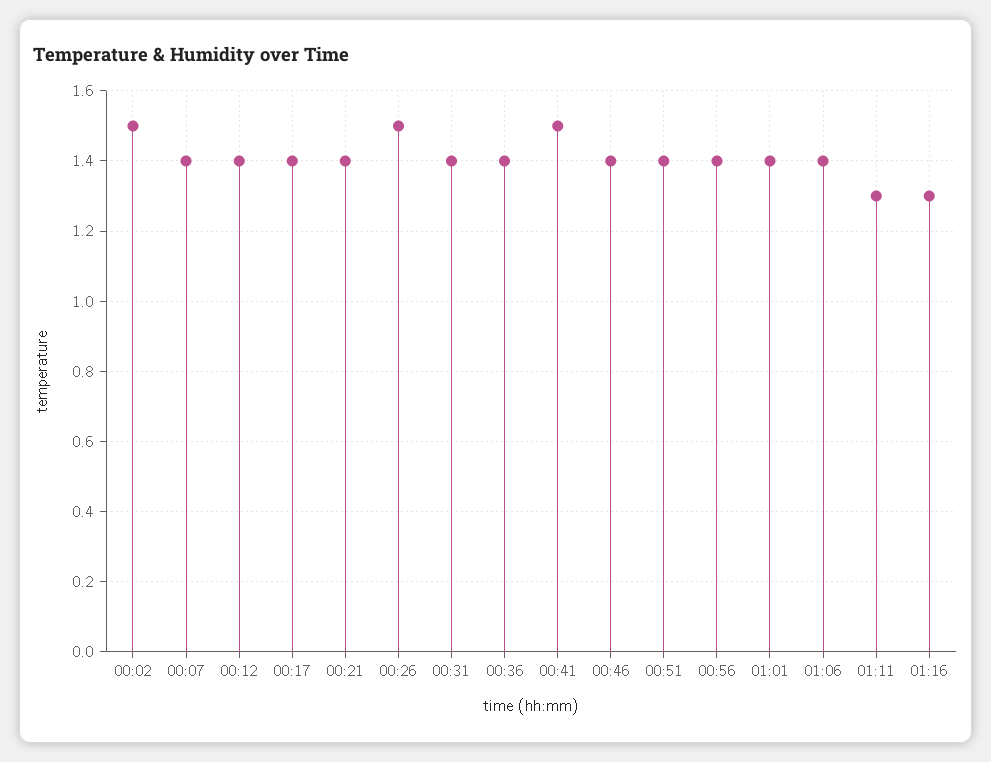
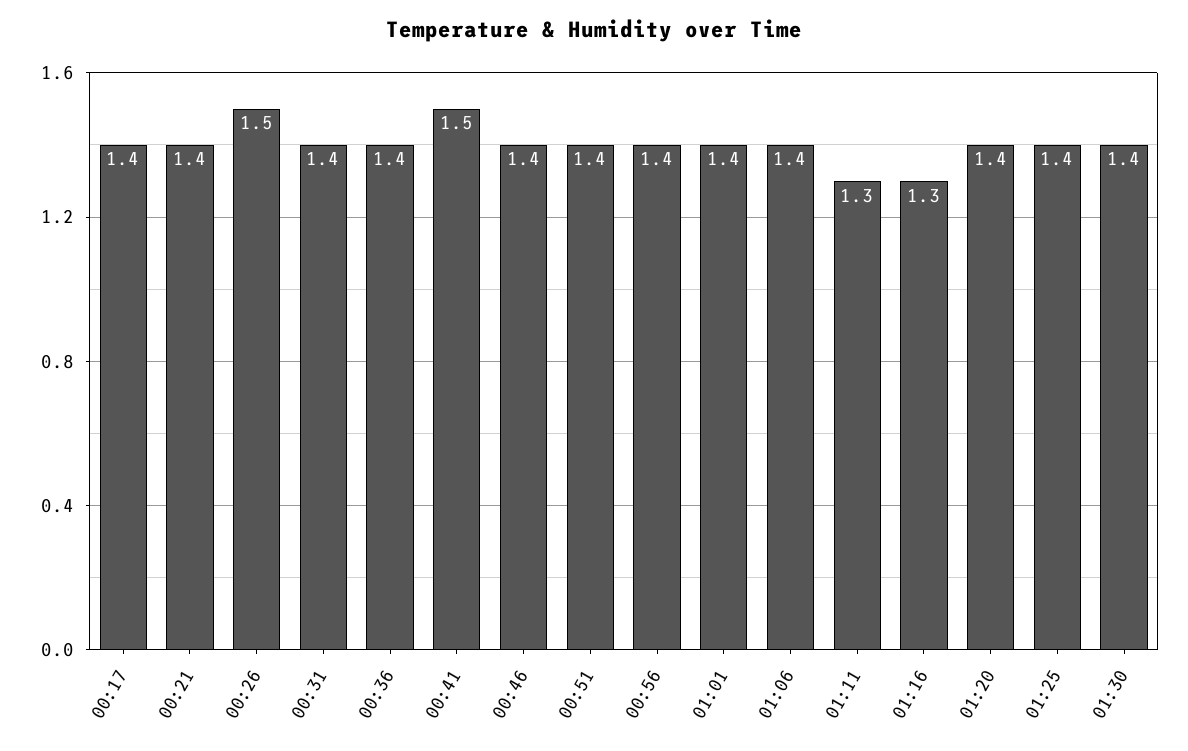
00:02: 1.5 -> none
00:07: 1.4 -> none
00:12: 1.4 -> none
01:20: none -> 1.4
01:25: none -> 1.4
01:30: none -> 1.4

